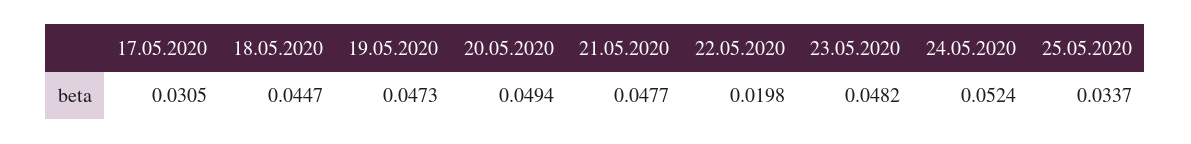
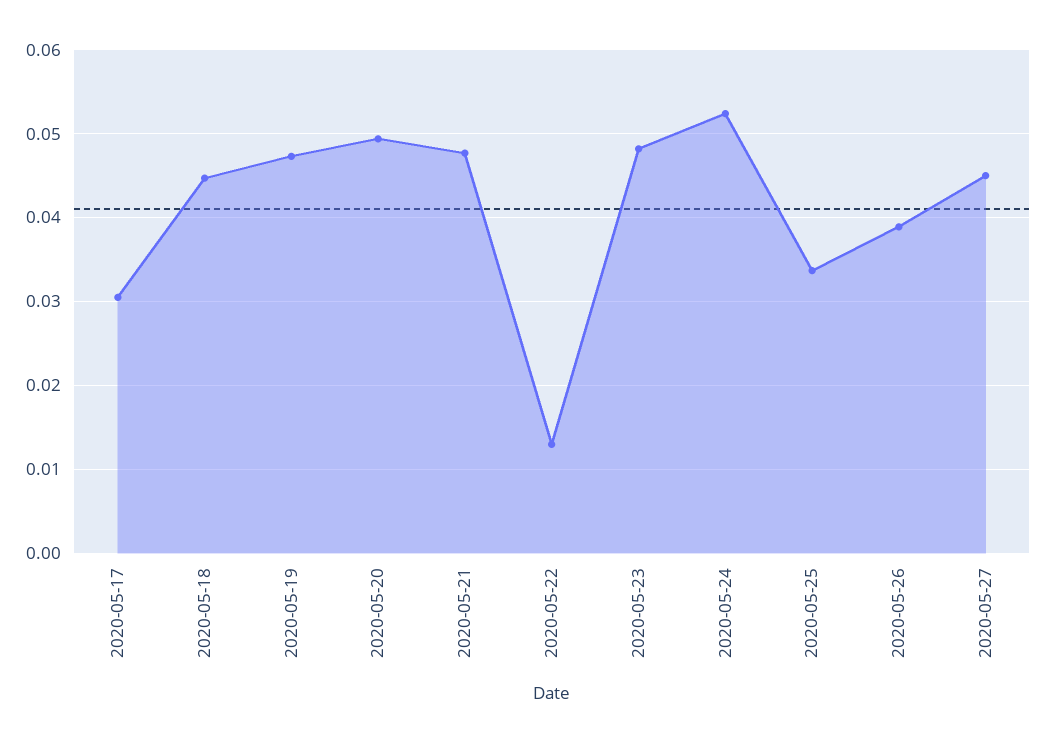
22.05.2020: 0.0198 -> 0.013
2020-05-26: none -> 0.039
2020-05-27: none -> 0.045

